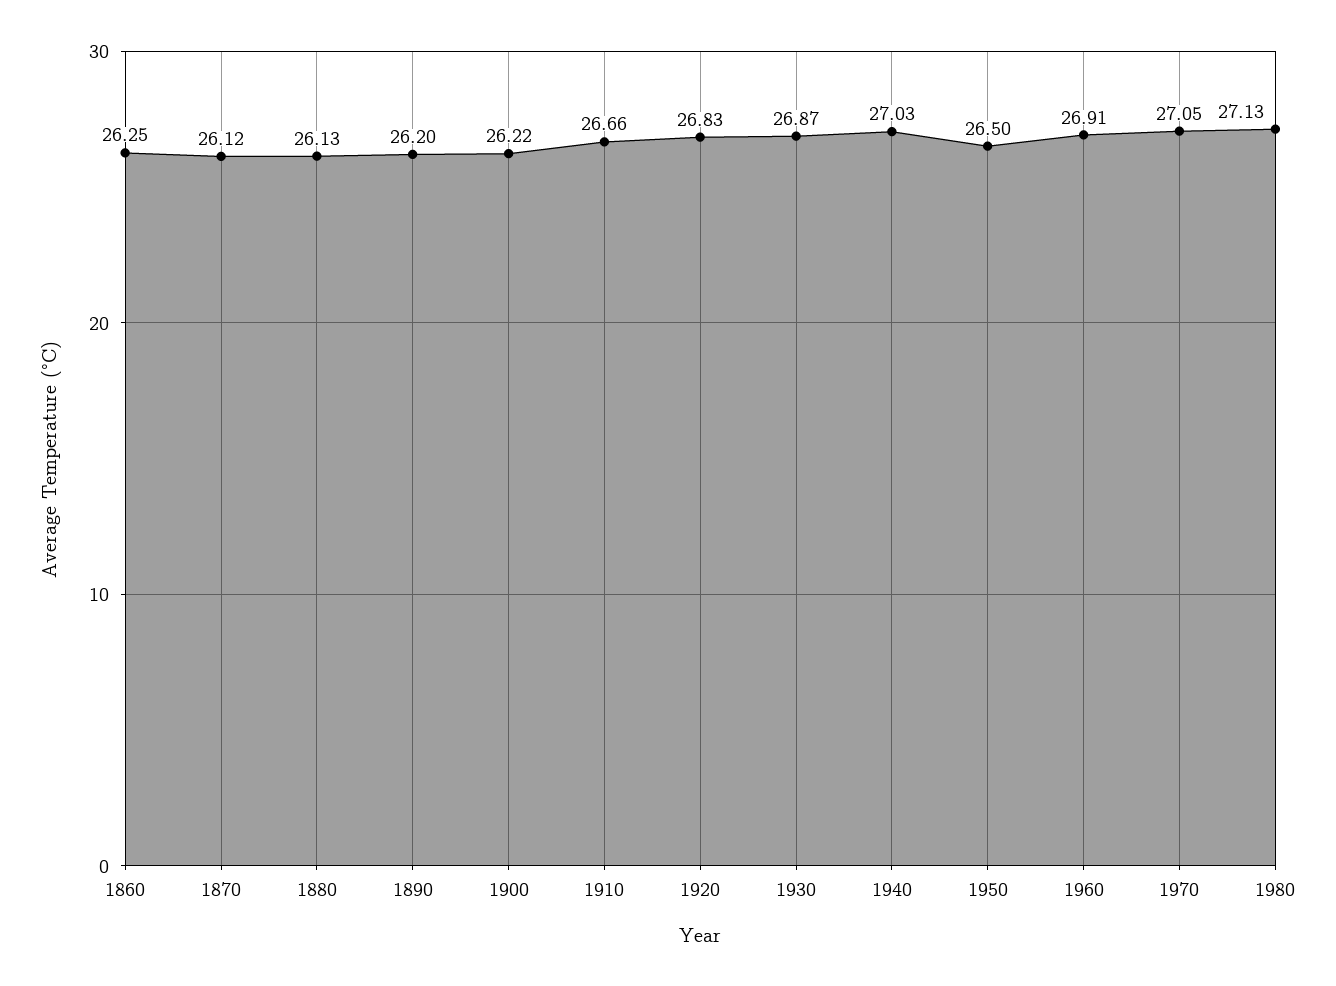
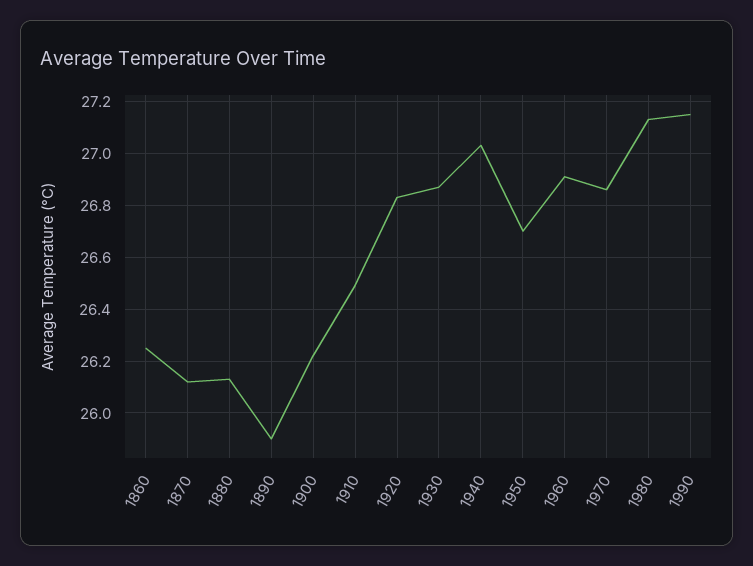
1890: 26.2 -> 25.9
1910: 26.66 -> 26.5
1950: 26.5 -> 26.7
1970: 27.05 -> 26.85
1990: none -> 27.15

